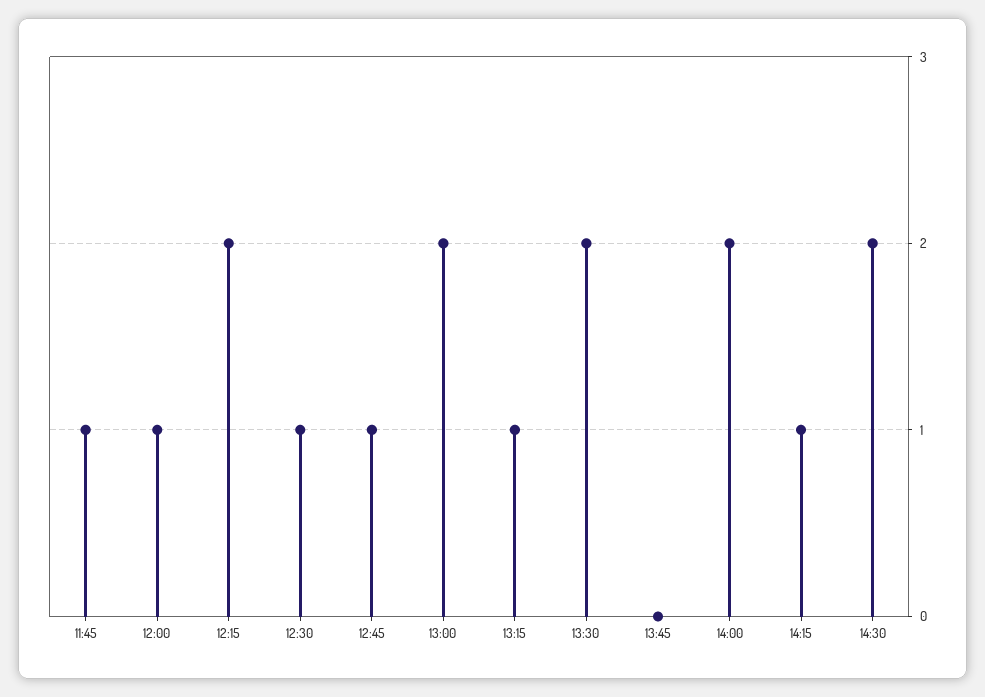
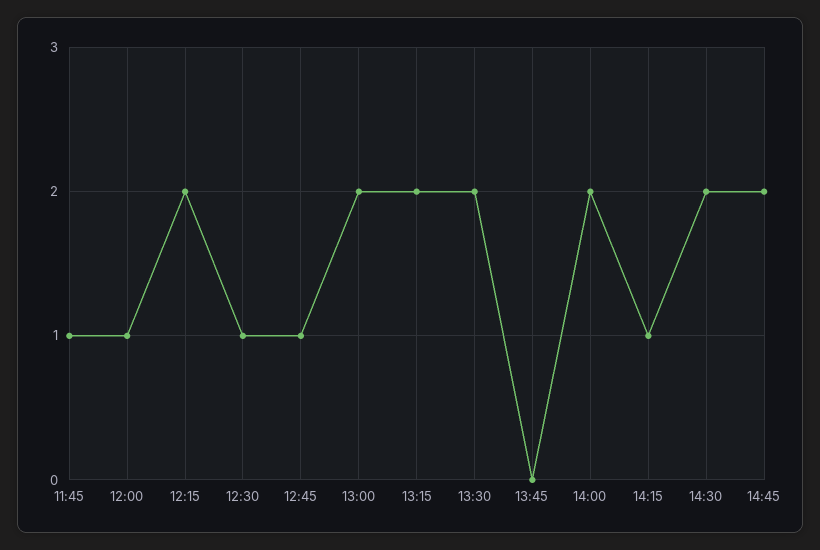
13:15: 1 -> 2
14:45: none -> 2

